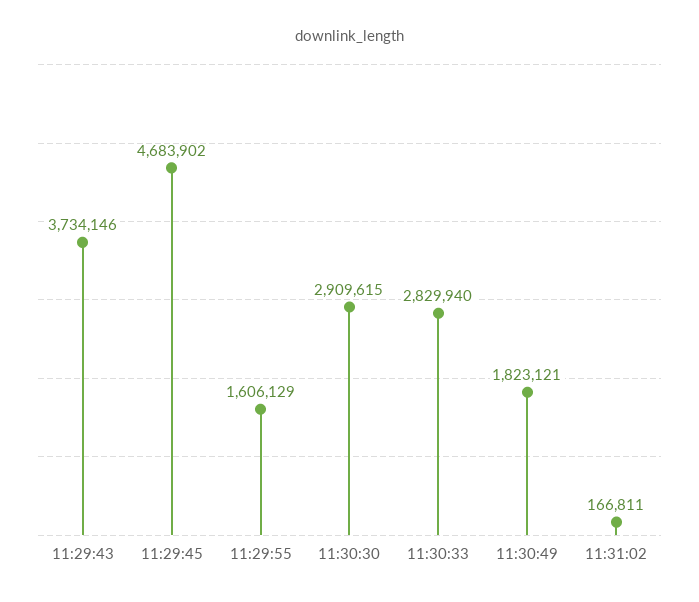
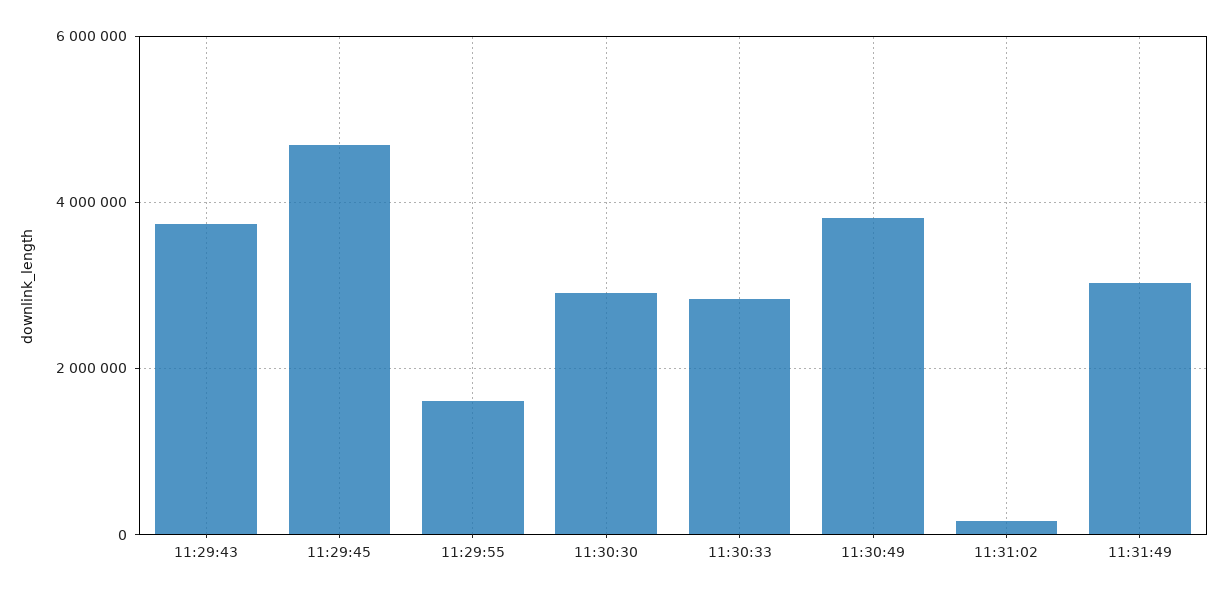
11:30:49: 1823121 -> 3800000
11:31:49: none -> 3000000

